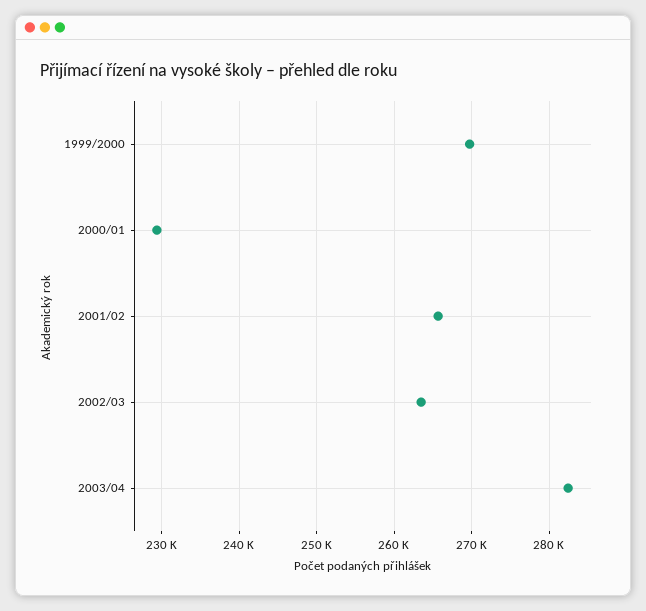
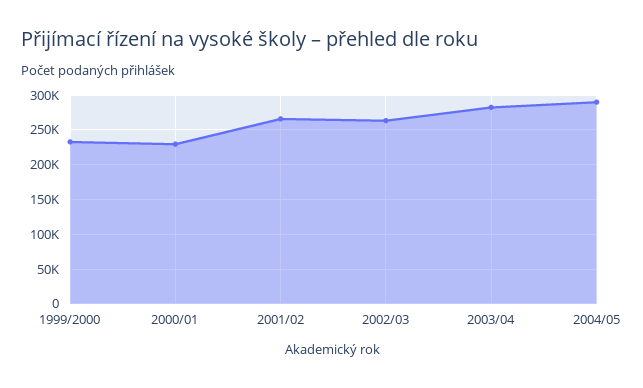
1999/2000: 270000 -> 230000
2004/05: none -> 290000

